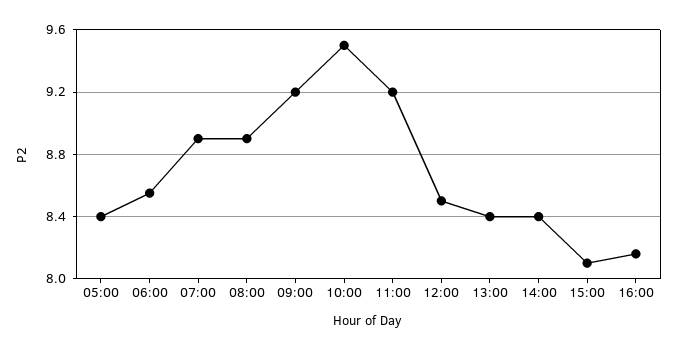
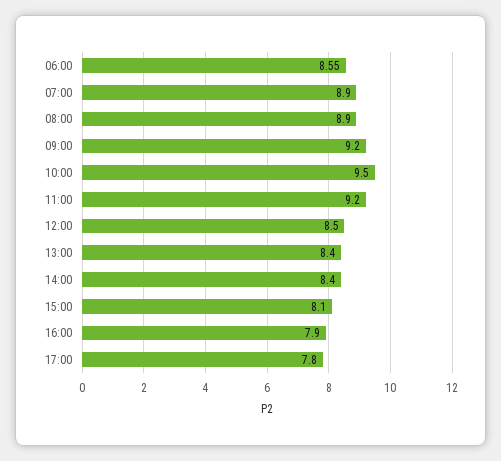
05:00: 8.4 -> none
16:00: 8.15 -> 7.9
17:00: none -> 7.8

